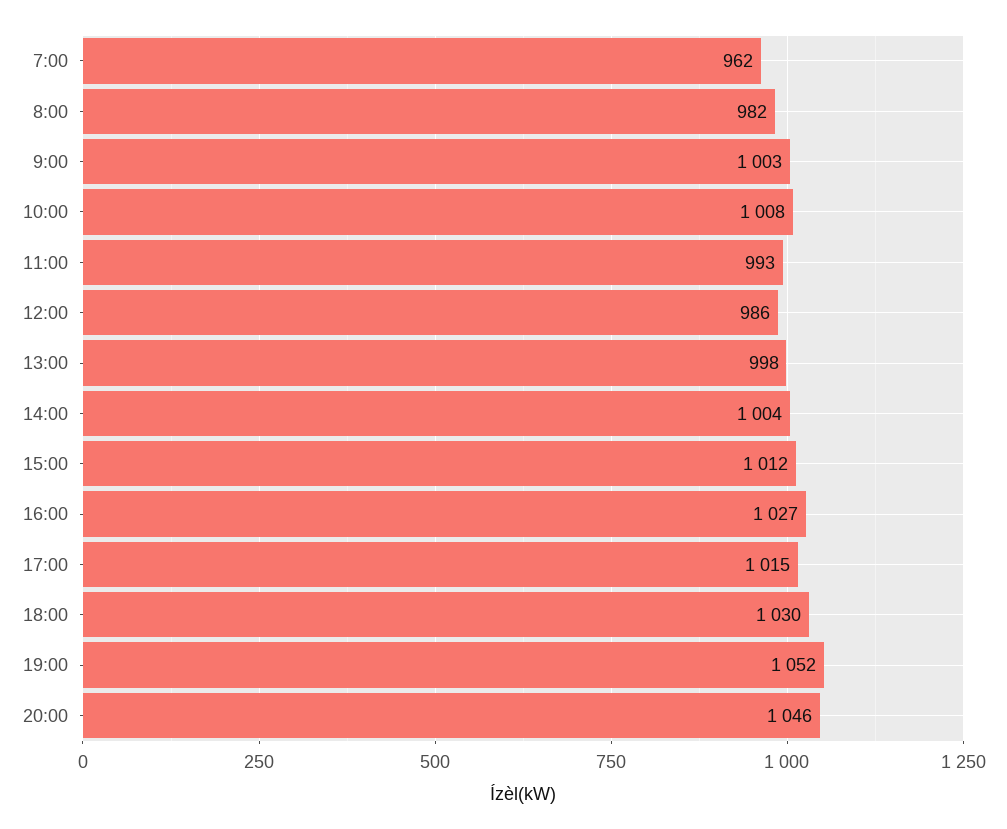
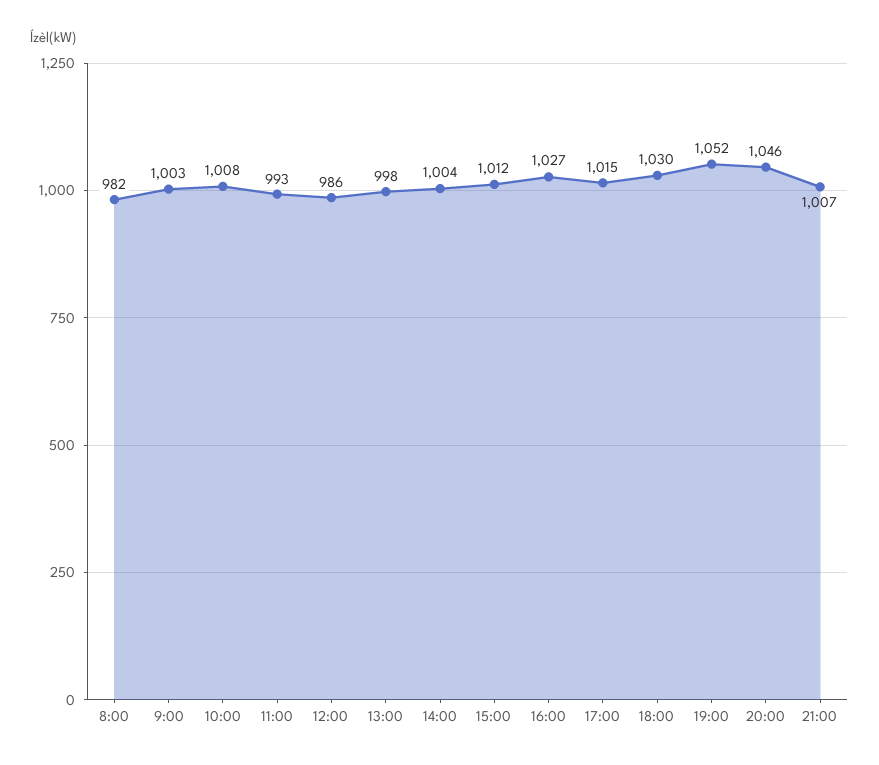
7:00: 962 -> none
21:00: none -> 1007

